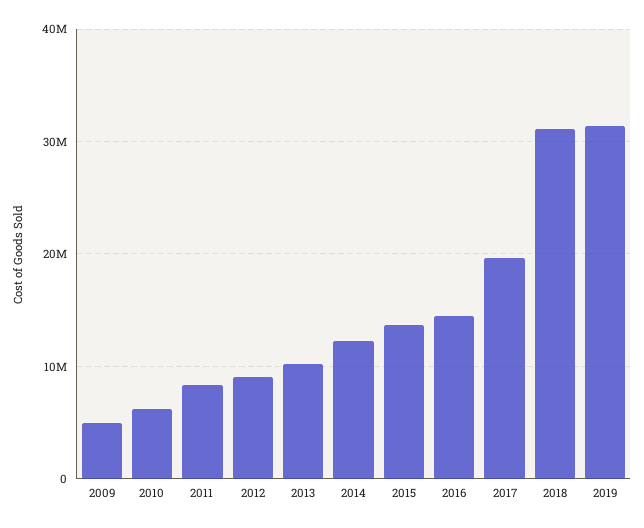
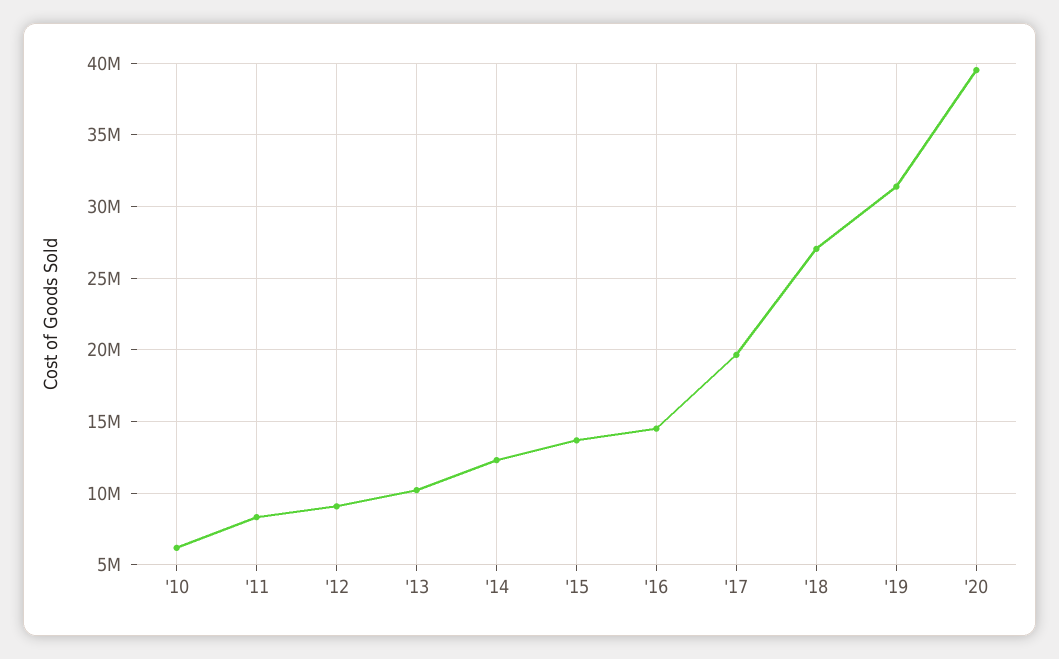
2009: 5000000 -> none
2018: 31000000 -> 27000000
'20: none -> 39500000

